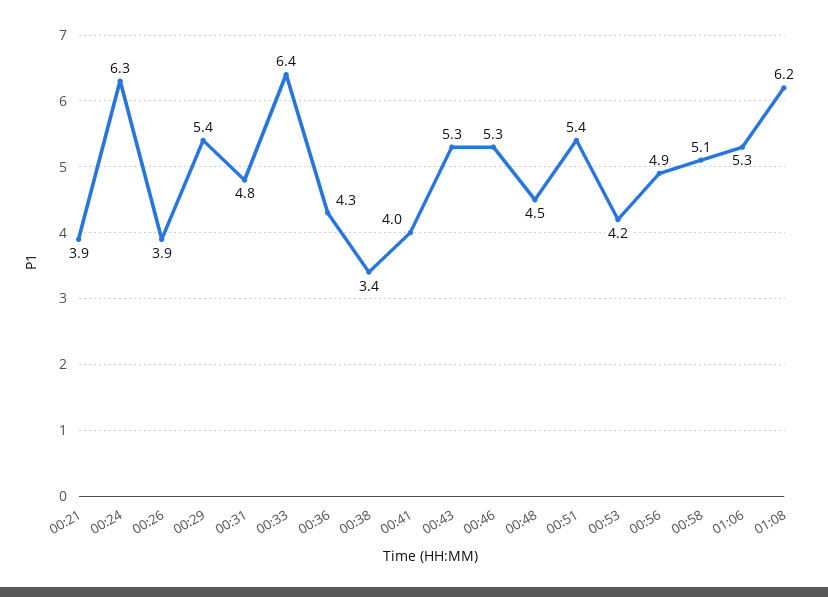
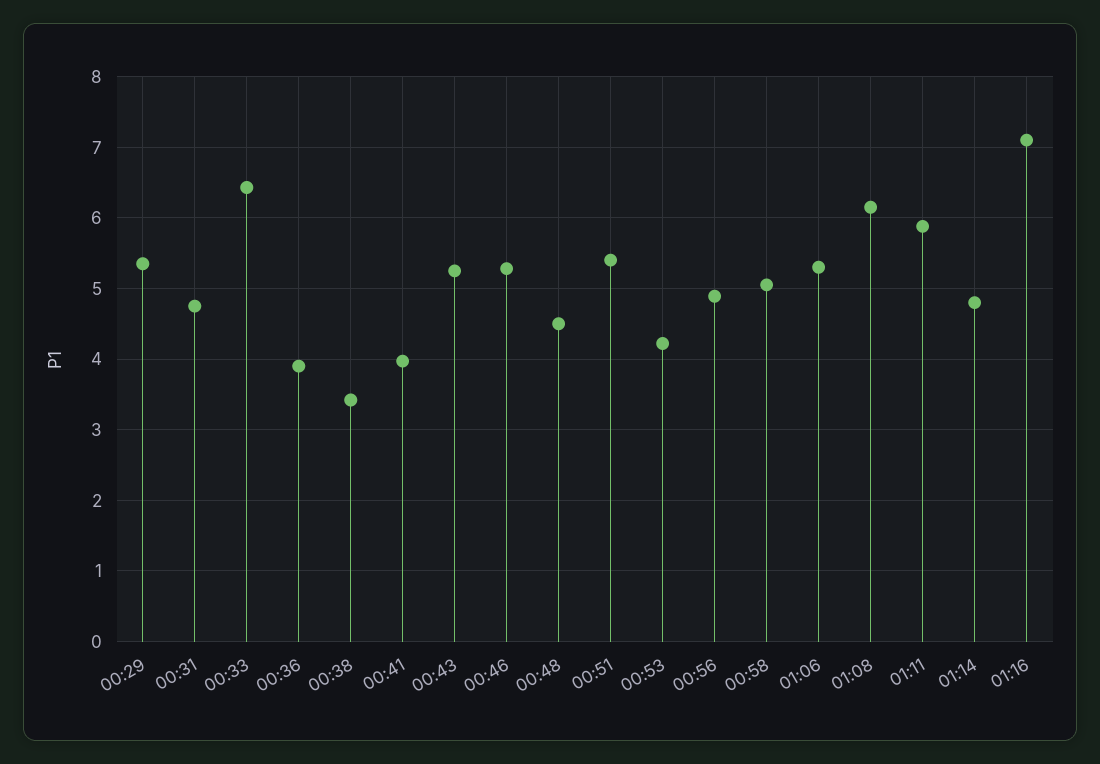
00:21: 3.9 -> none
00:24: 6.3 -> none
00:26: 3.9 -> none
00:36: 4.3 -> 3.9
01:11: none -> 5.9
01:14: none -> 4.8
01:16: none -> 7.1

